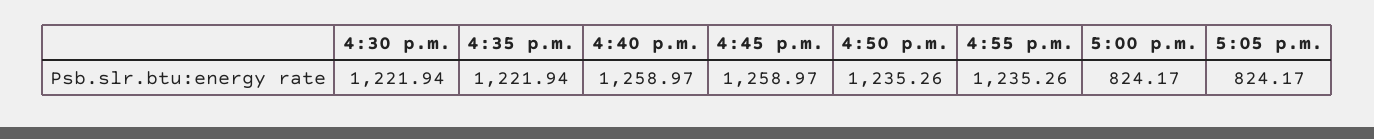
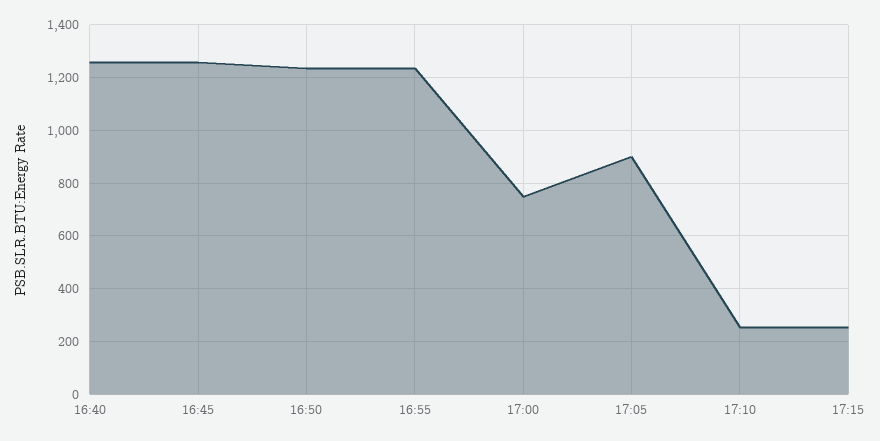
4:30 p.m.: 1221.94 -> none
4:35 p.m.: 1221.94 -> none
5:00 p.m.: 824.17 -> 750
5:05 p.m.: 824.17 -> 900
17:10: none -> 250
17:15: none -> 250

